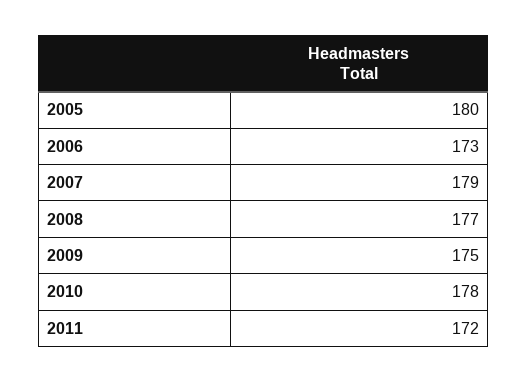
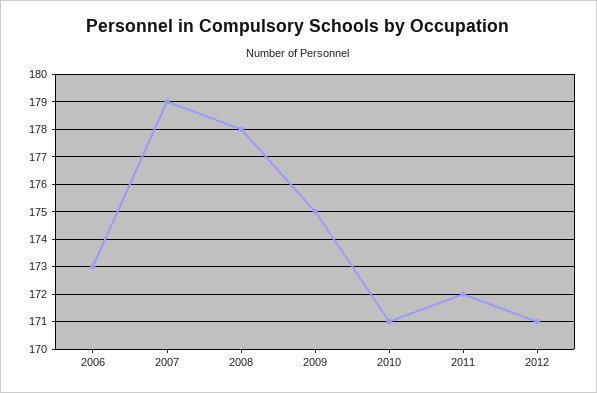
2005: 180 -> none
2008: 177 -> 178
2010: 178 -> 171
2012: none -> 171

